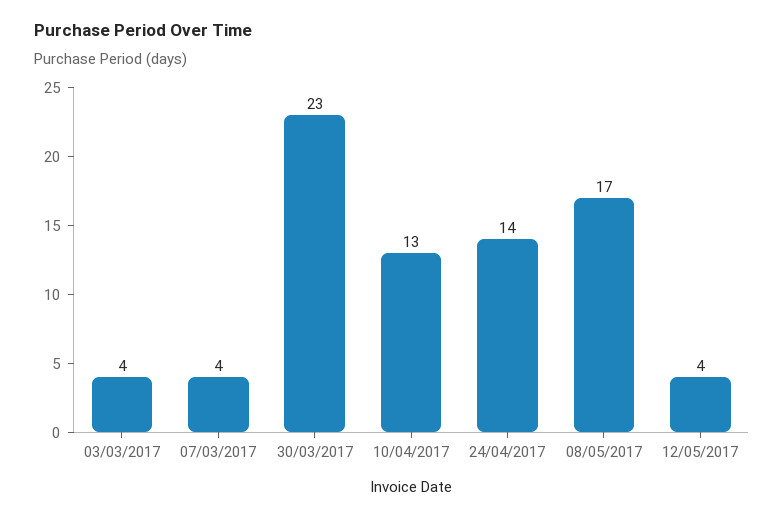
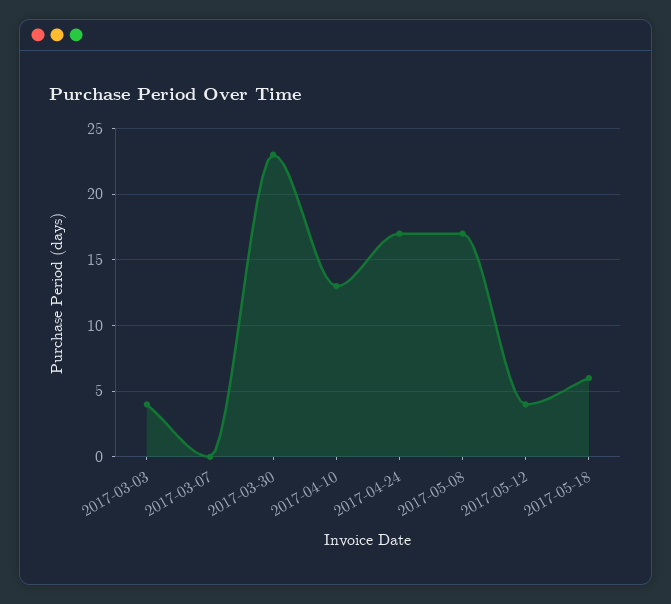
07/03/2017: 4 -> 0
24/04/2017: 14 -> 17
2017-05-18: none -> 6

